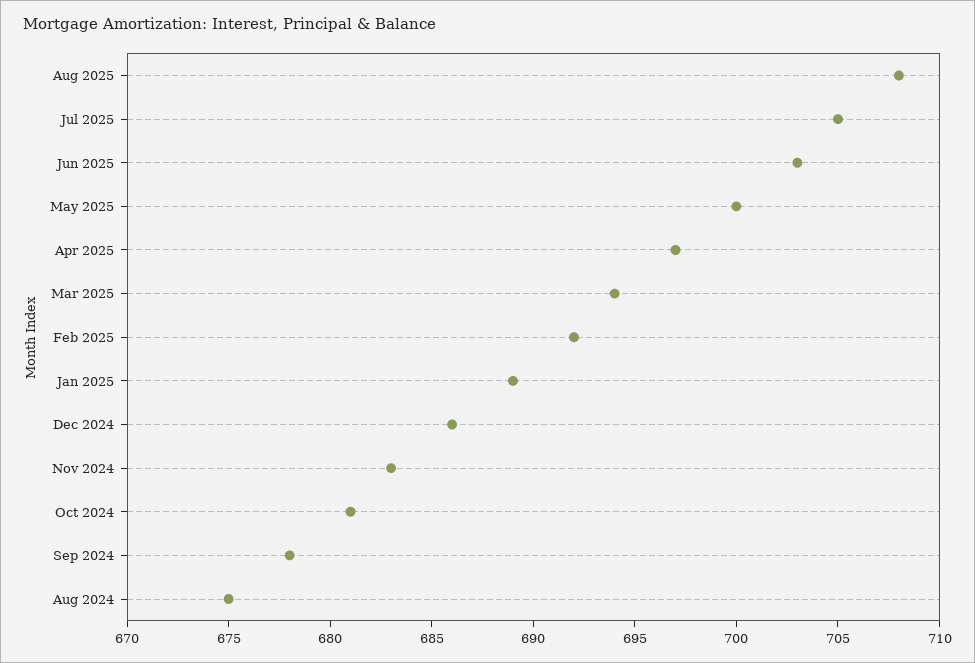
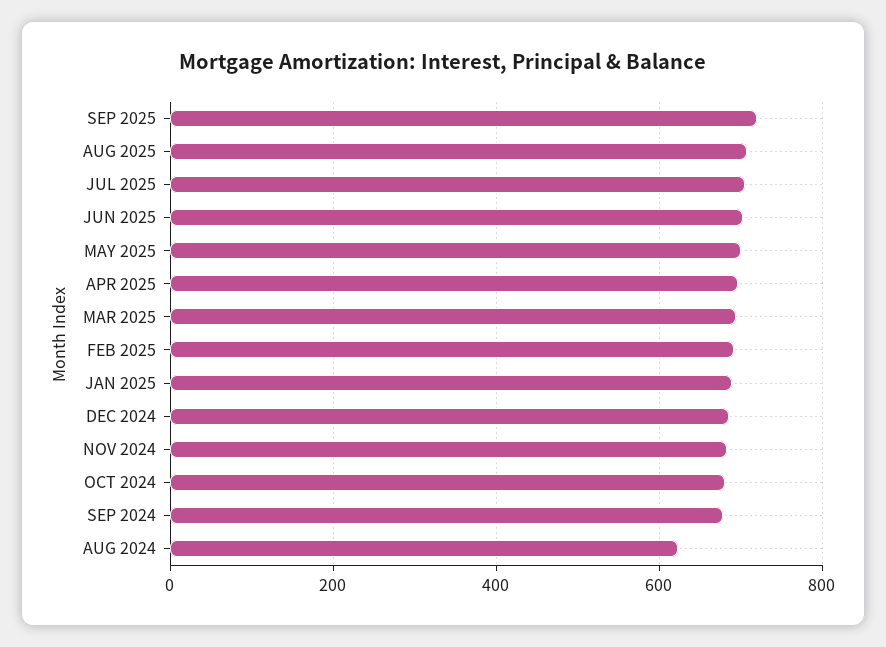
Aug 2024: 675 -> 620
SEP 2025: none -> 720

